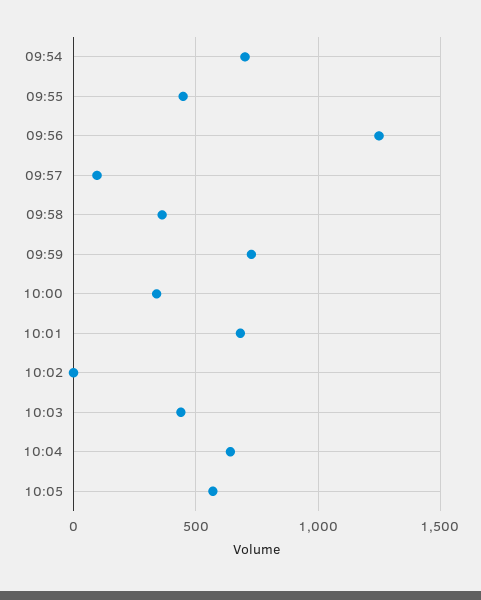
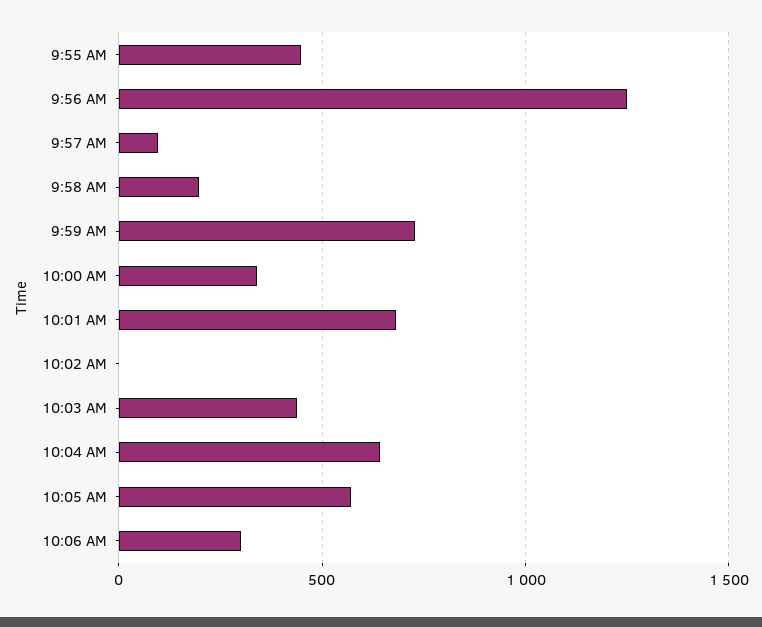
09:54: 700 -> none
09:58: 350 -> 200
10:06 AM: none -> 300

